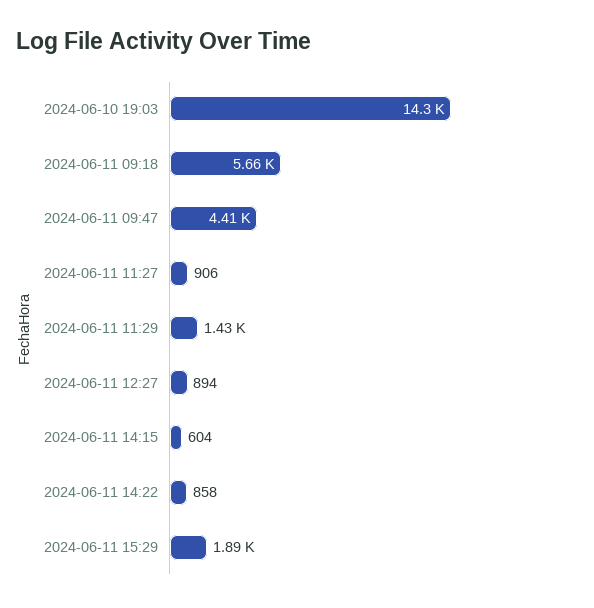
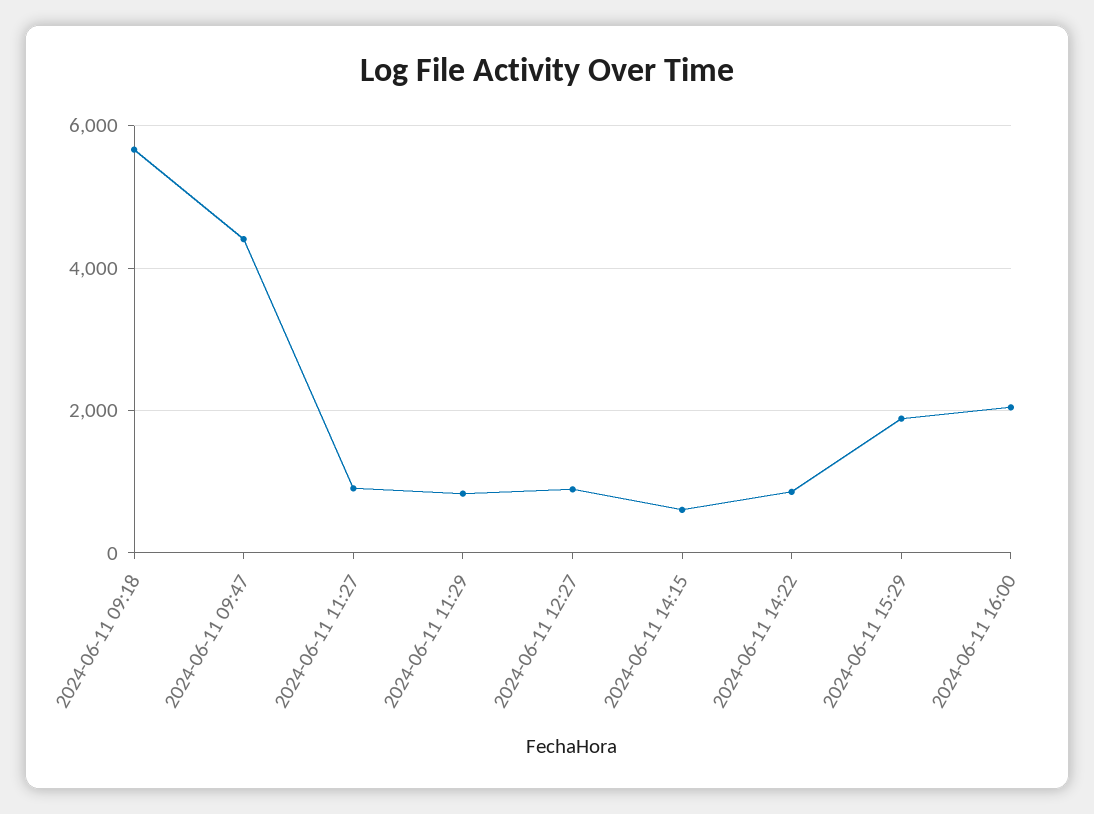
2024-06-10 19:03: 14300 -> none
2024-06-11 11:29: 1430 -> 800
2024-06-11 16:00: none -> 2000

